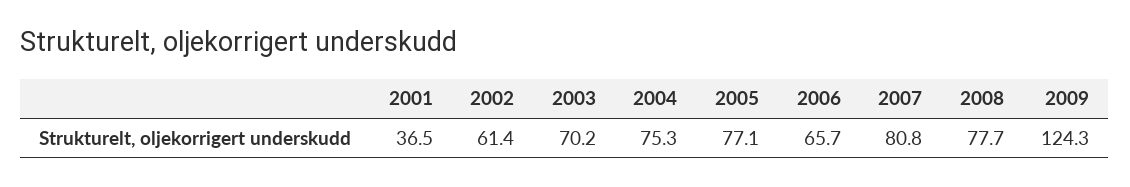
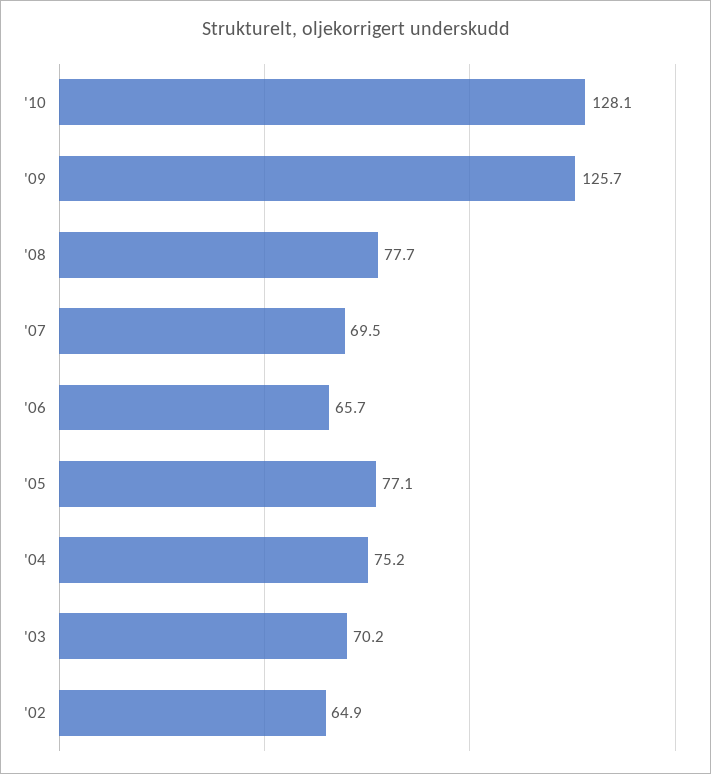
2001: 36.5 -> none
2002: 61.4 -> 64.9
2004: 75.3 -> 75.2
2007: 80.8 -> 69.5
2009: 124.3 -> 125.7
'10: none -> 128.1

